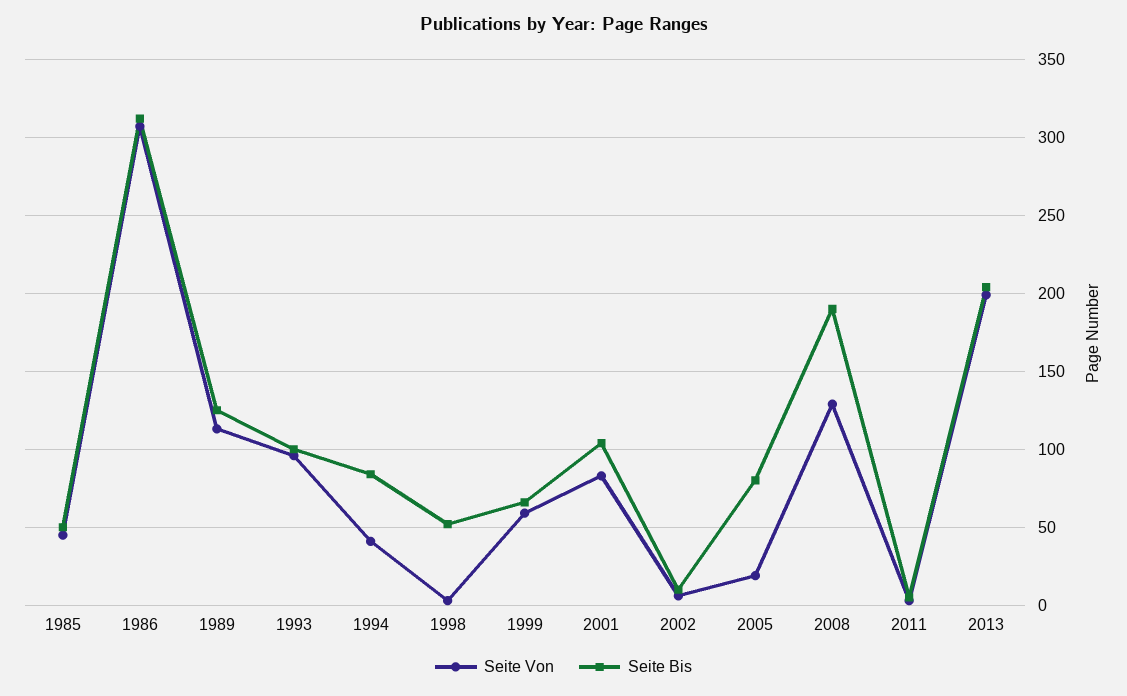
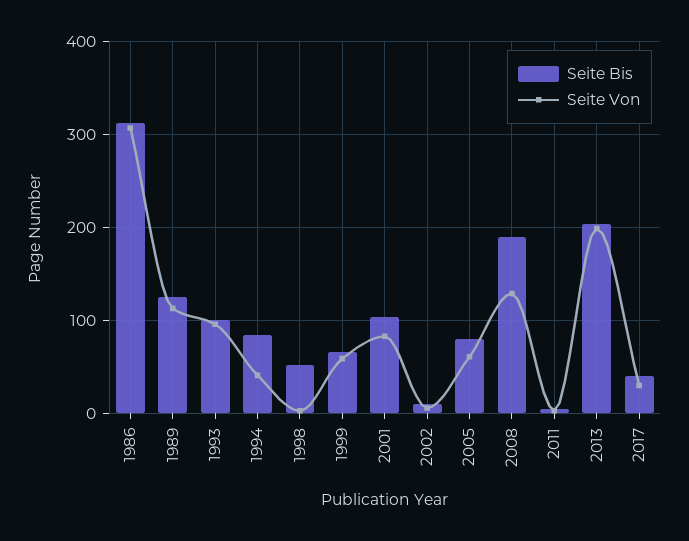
Seite Von, 1985: 45 -> none
Seite Bis, 1985: 50 -> none
Seite Von, 2005: 20 -> 60
Seite Bis, 2017: none -> 40
Seite Von, 2017: none -> 30

